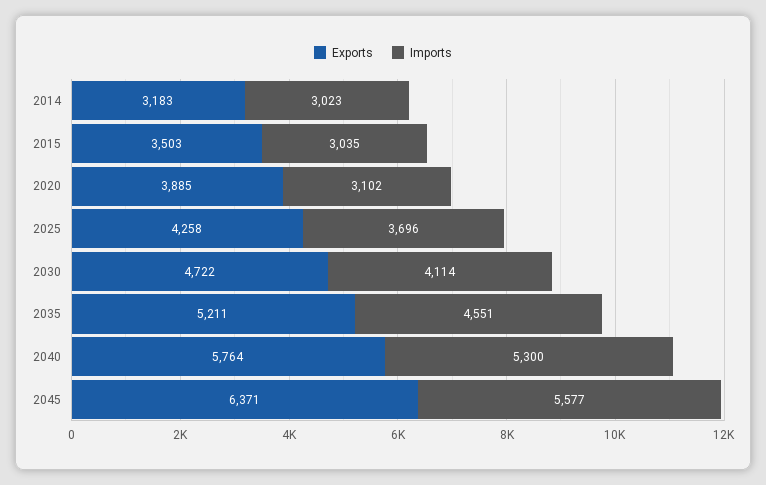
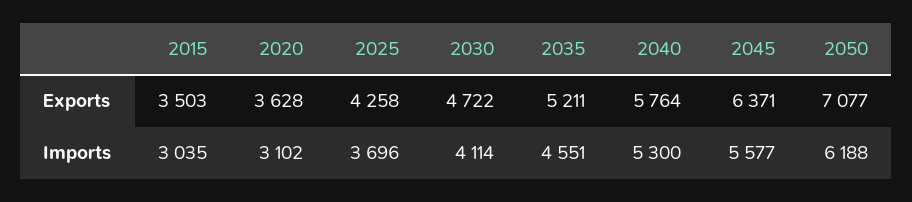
Exports, 2014: 3183 -> none
Imports, 2014: 3023 -> none
Exports, 2020: 3885 -> 3628
Exports, 2050: none -> 7077
Imports, 2050: none -> 6188

